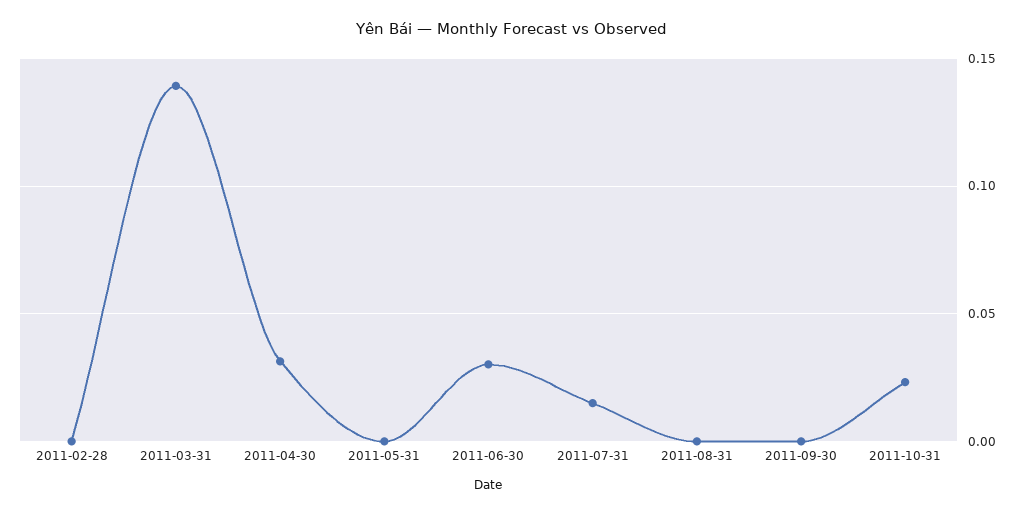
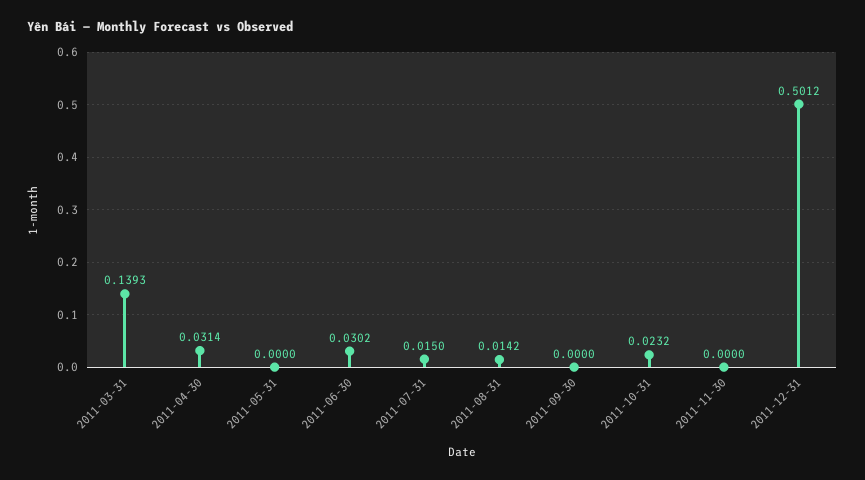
2011-02-28: 0 -> none
2011-08-31: 0 -> 0.0142
2011-11-30: none -> 0
2011-12-31: none -> 0.5012

